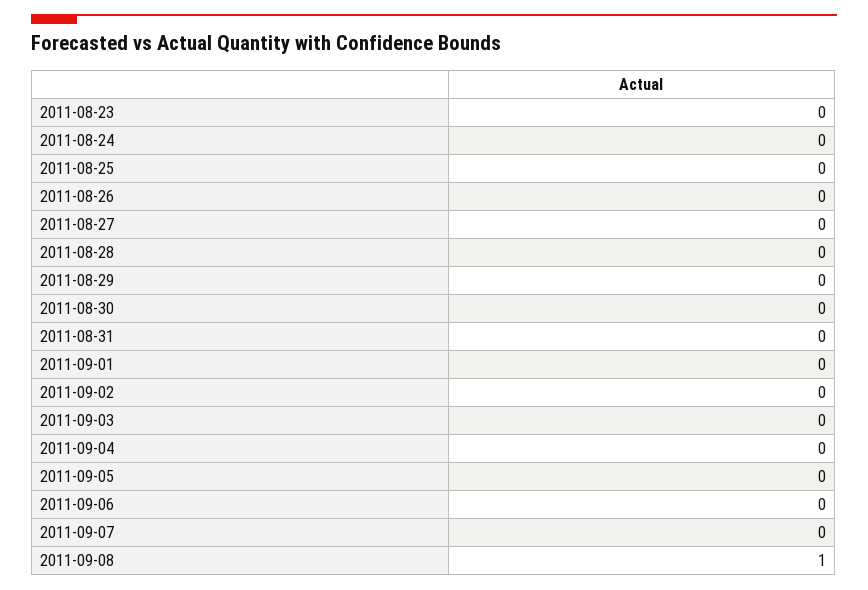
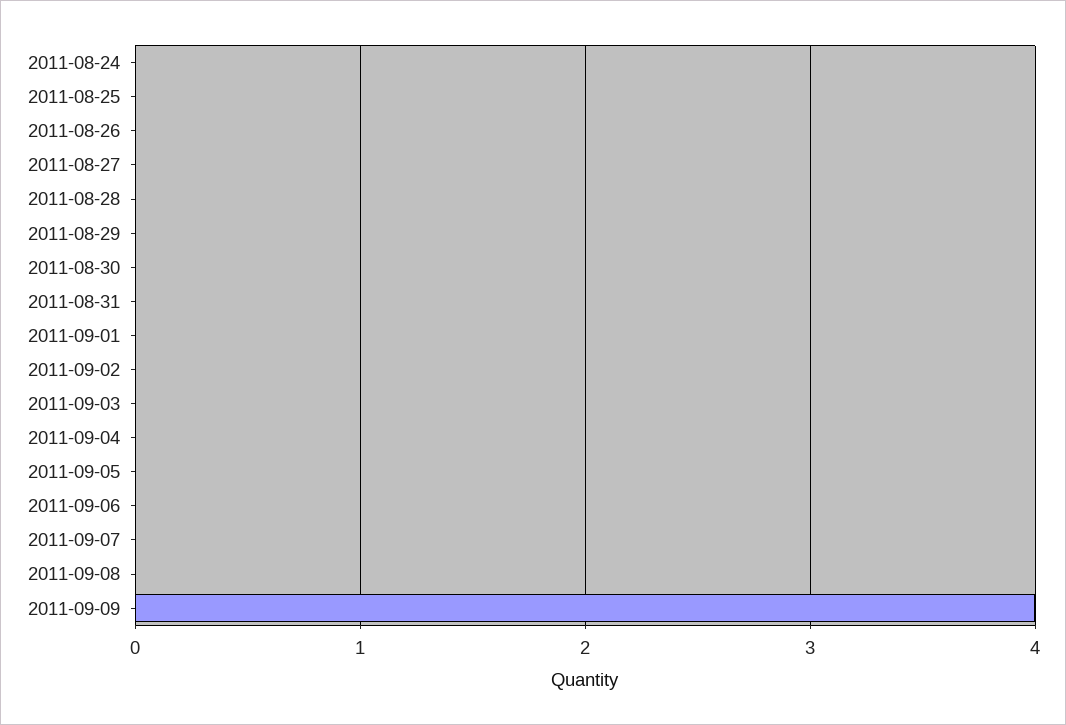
2011-08-23: 0 -> none
2011-09-08: 1 -> 0
2011-09-09: none -> 4

